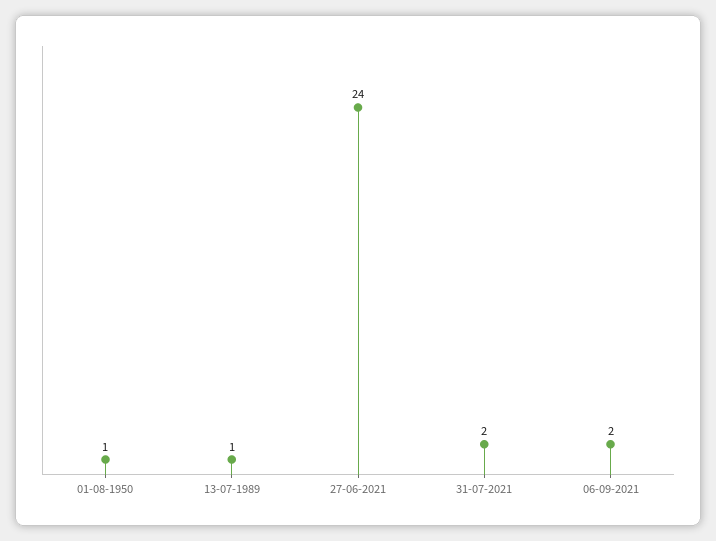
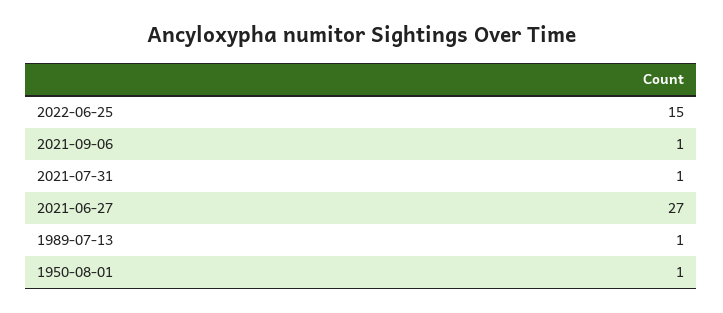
27-06-2021: 24 -> 27
31-07-2021: 2 -> 1
06-09-2021: 2 -> 1
2022-06-25: none -> 15

